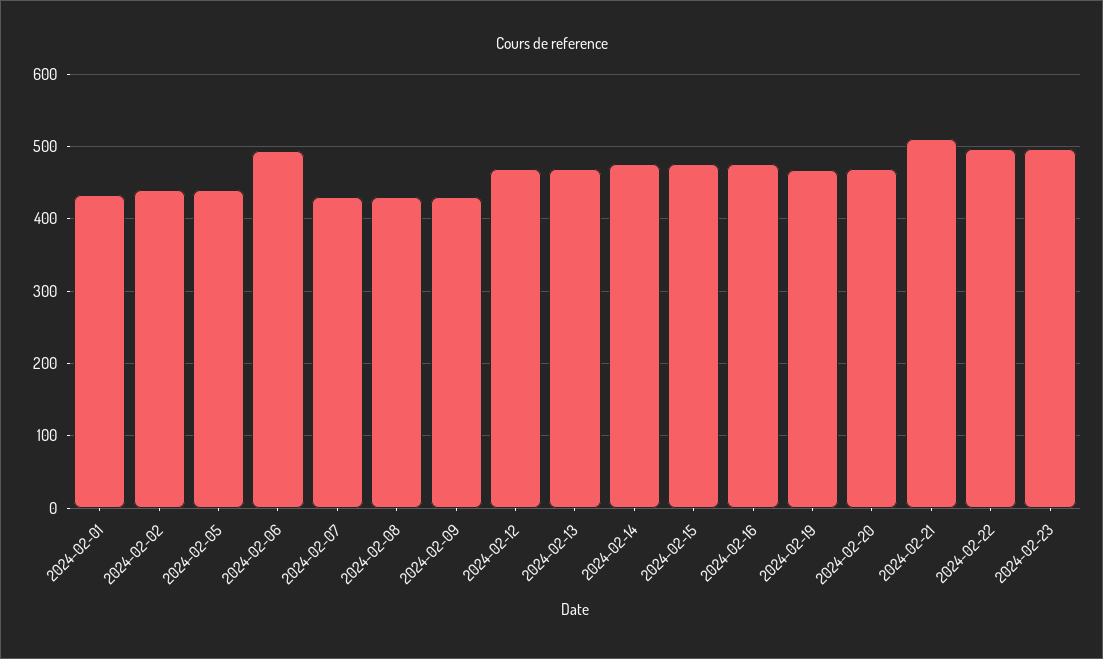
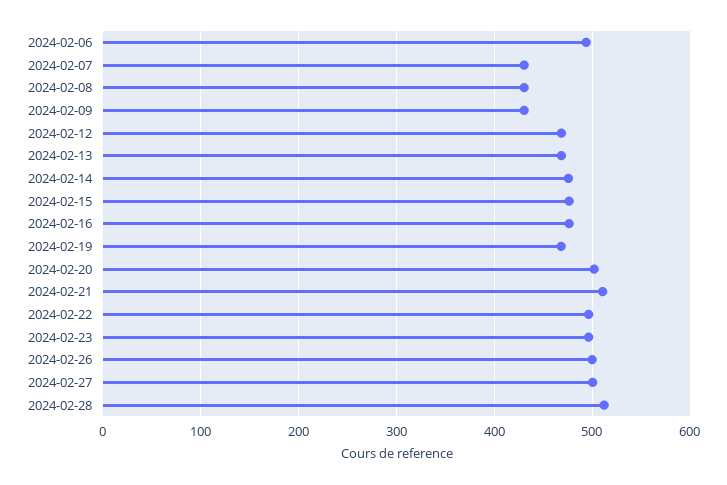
2024-02-01: 430 -> none
2024-02-02: 440 -> none
2024-02-05: 440 -> none
2024-02-20: 470 -> 500
2024-02-26: none -> 500
2024-02-27: none -> 500
2024-02-28: none -> 510

